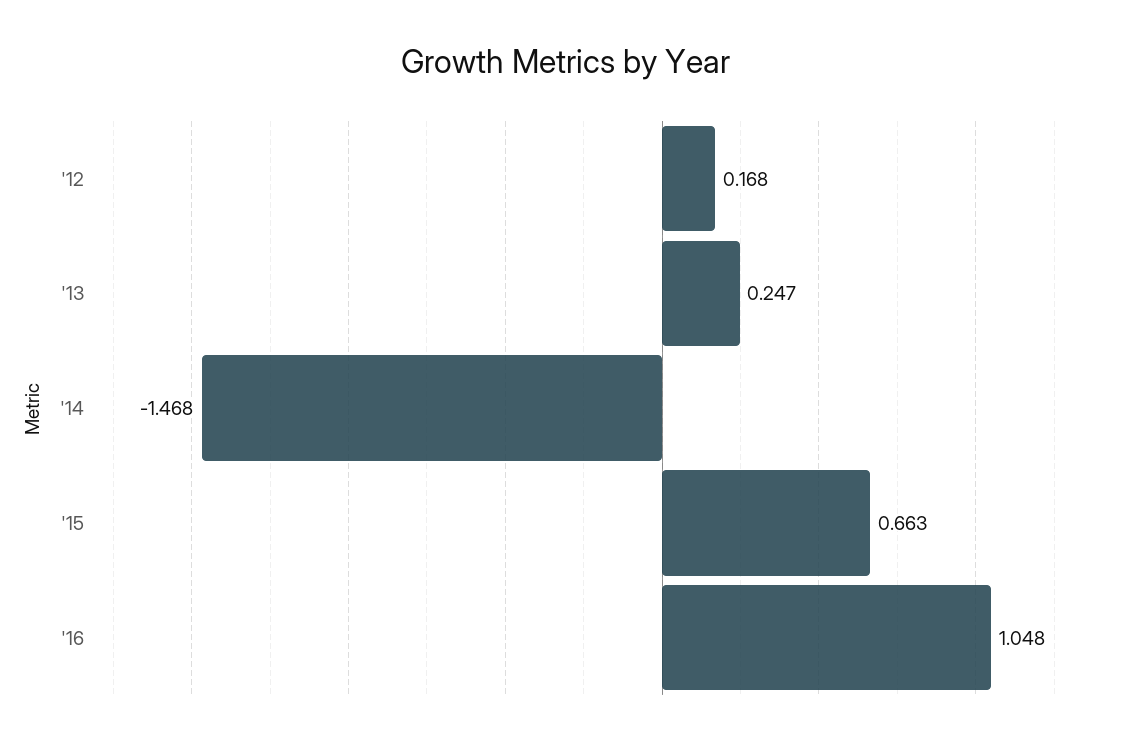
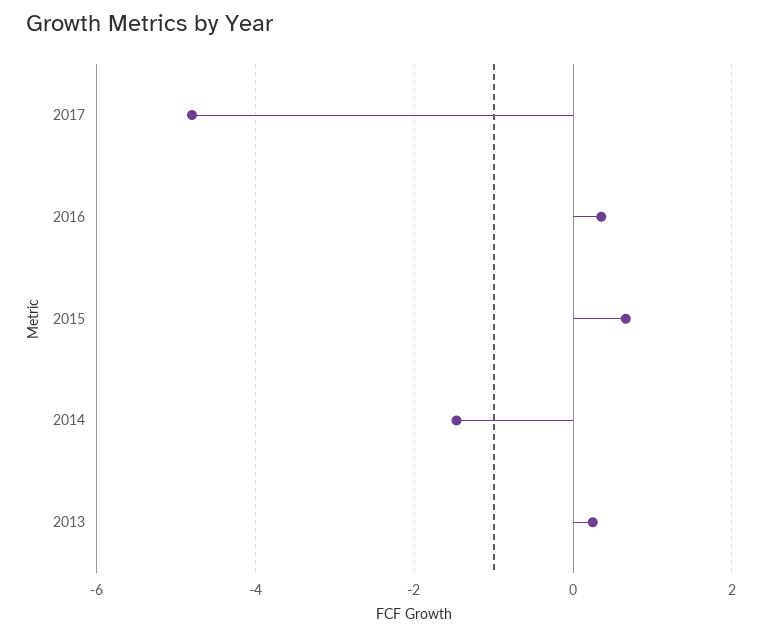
'12: 0.168 -> none
'16: 1.048 -> 0.4
2017: none -> -4.8

